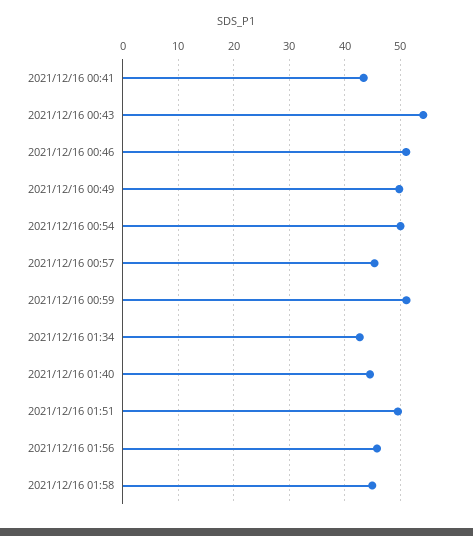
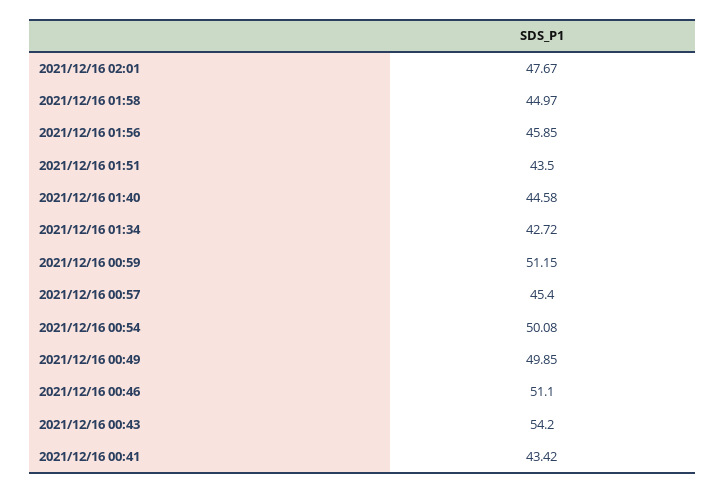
2021/12/16 01:51: 50 -> 43.5
2021/12/16 02:01: none -> 47.67

